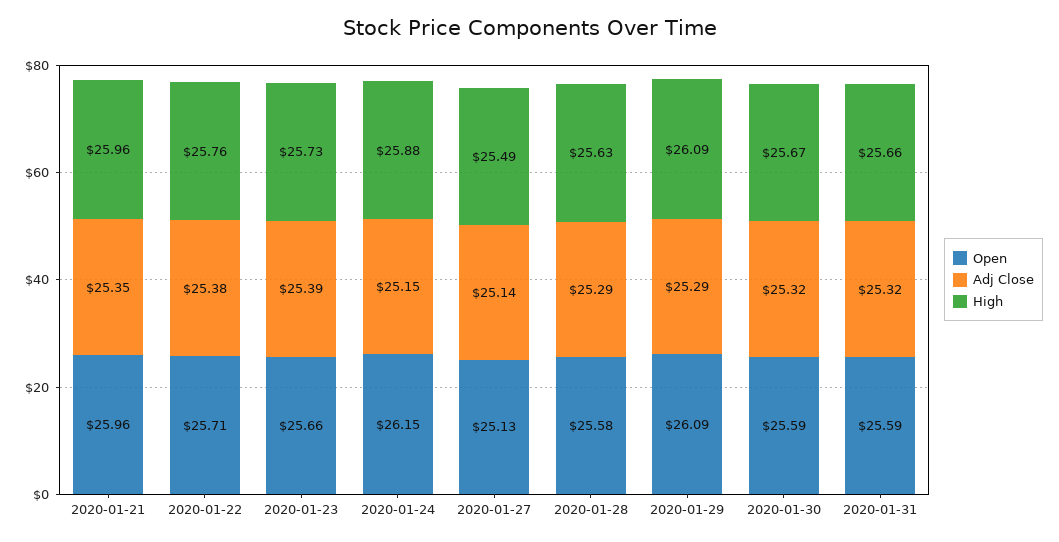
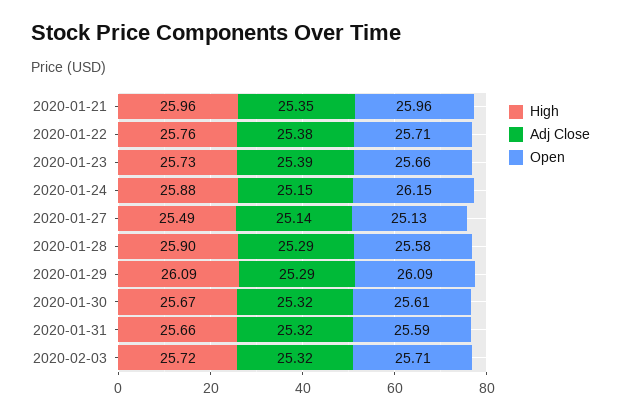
High, 2020-01-28: 25.63 -> 25.9
Open, 2020-01-30: 25.59 -> 25.61
High, 2020-02-03: none -> 25.72
Adj Close, 2020-02-03: none -> 25.32
Open, 2020-02-03: none -> 25.71

